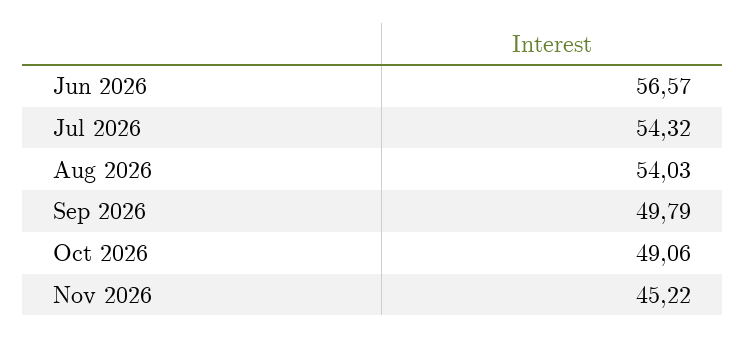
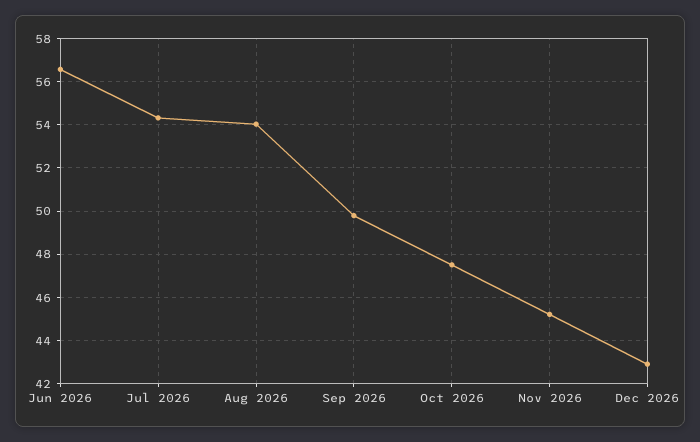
Oct 2026: 49.06 -> 47.5
Dec 2026: none -> 43

